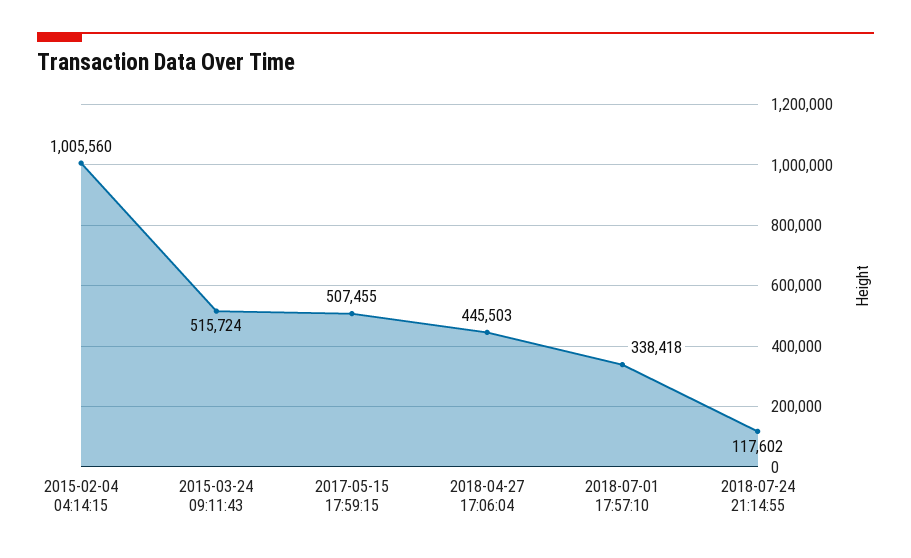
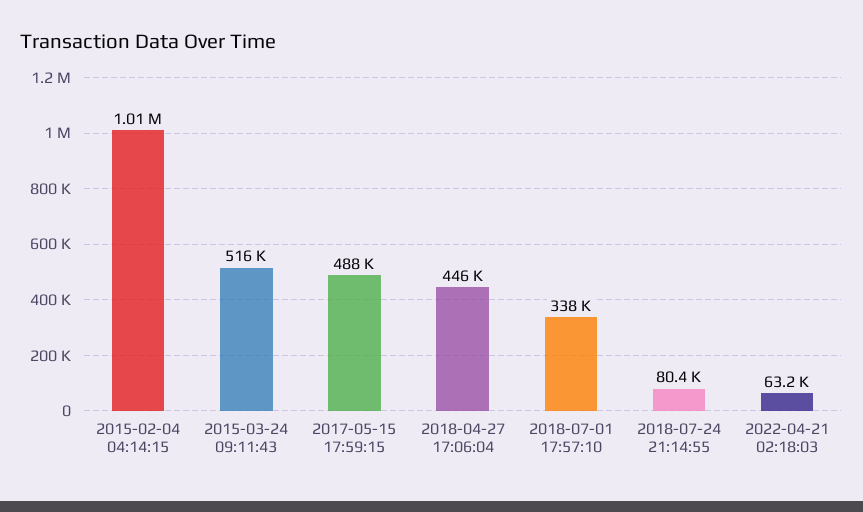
2017-05-15 17:59:15: 507455 -> 488000
2018-07-24 21:14:55: 117602 -> 80400
2022-04-21 02:18:03: none -> 63200

